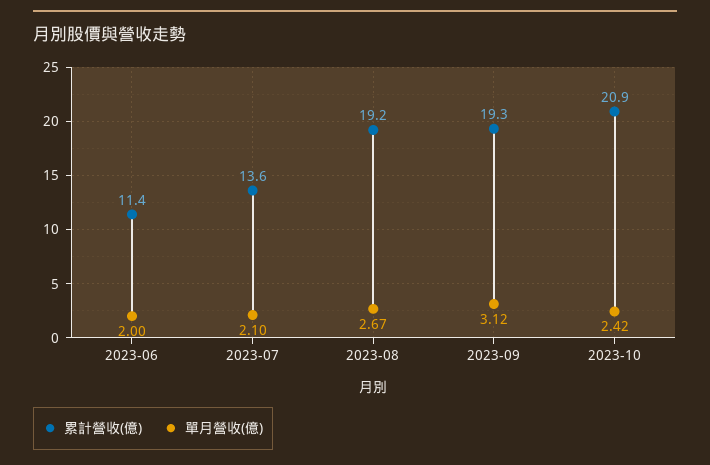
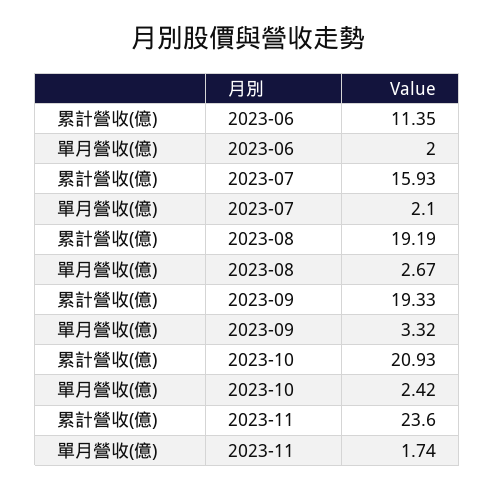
累計營收(億), 2023-07: 13.6 -> 15.93
單月營收(億), 2023-09: 3.12 -> 3.32
累計營收(億), 2023-11: none -> 23.6
單月營收(億), 2023-11: none -> 1.74

